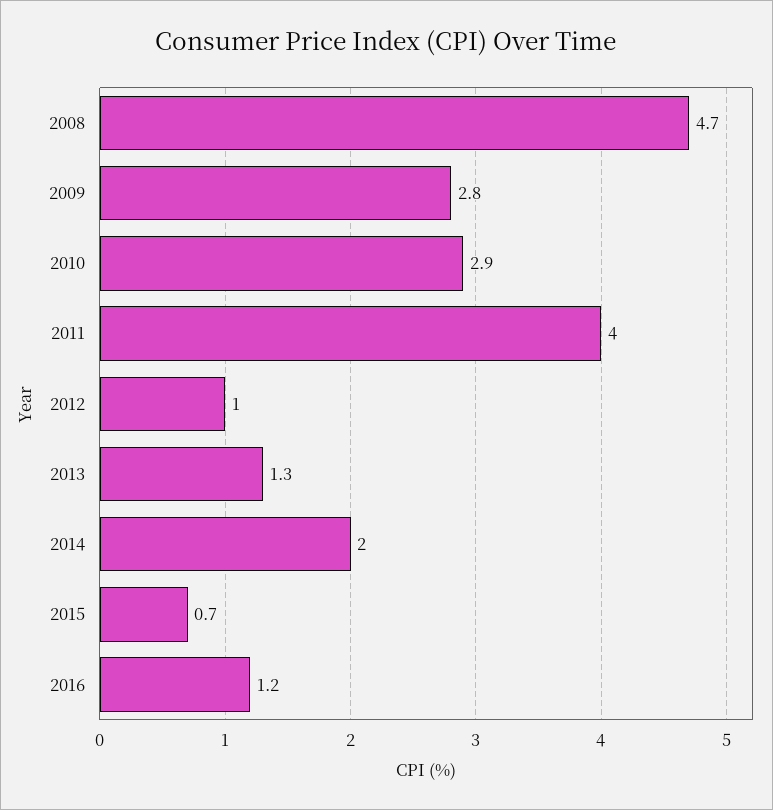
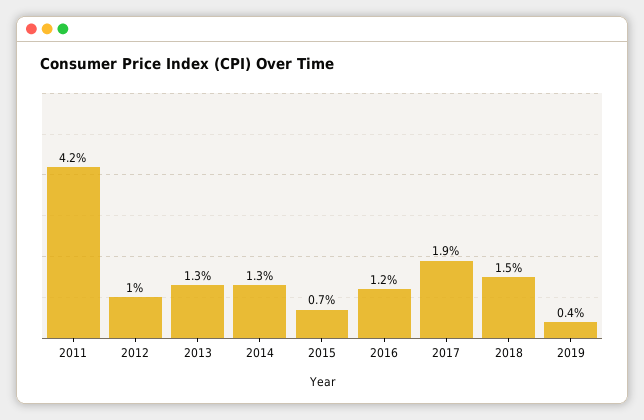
2008: 4.7 -> none
2009: 2.8 -> none
2010: 2.9 -> none
2011: 4 -> 4.2
2014: 2 -> 1.3
2017: none -> 1.9
2018: none -> 1.5
2019: none -> 0.4

